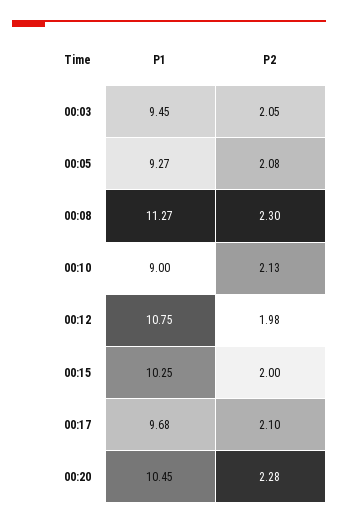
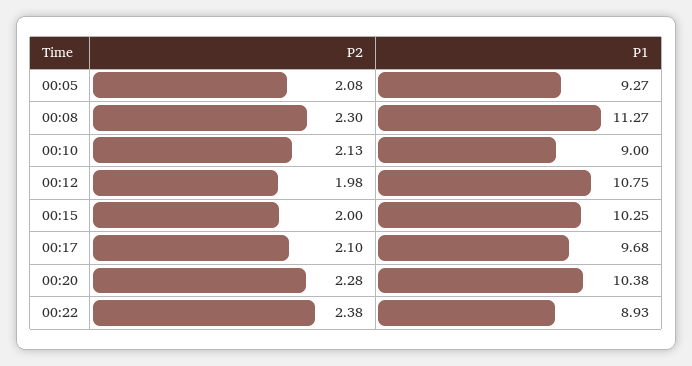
P1, 00:03: 9.45 -> none
P2, 00:03: 2.05 -> none
P1, 00:20: 10.45 -> 10.38
P2, 00:22: none -> 2.38
P1, 00:22: none -> 8.93

